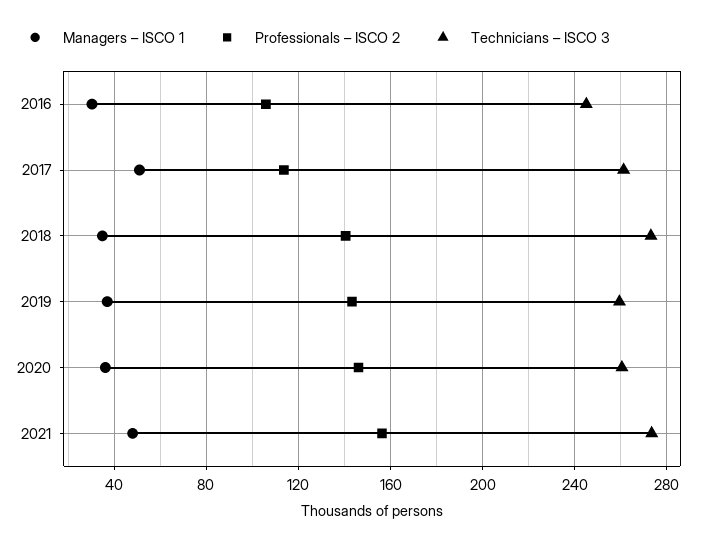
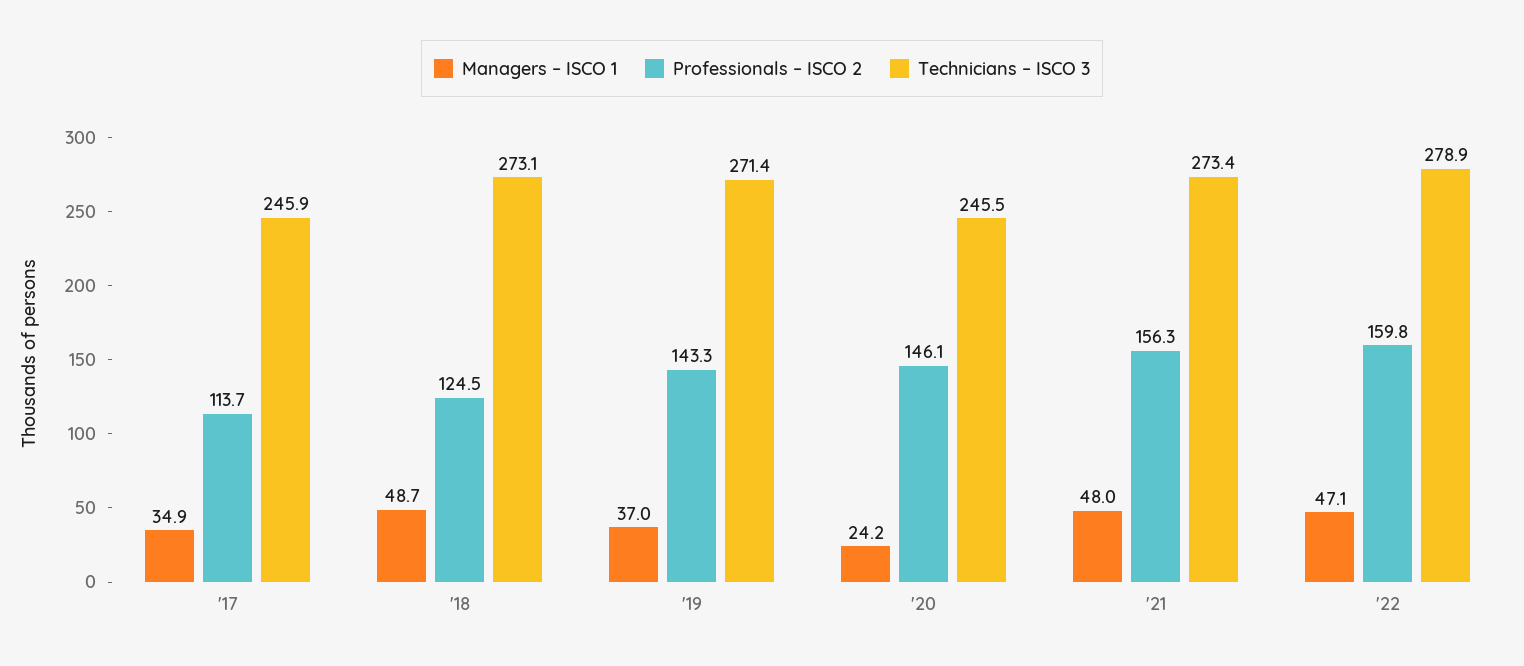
Managers – ISCO 1, 2016: 30 -> none
Professionals – ISCO 2, 2016: 105 -> none
Technicians – ISCO 3, 2016: 245 -> none
Managers – ISCO 1, 2017: 50 -> 34.9
Technicians – ISCO 3, 2017: 260 -> 245.9
Managers – ISCO 1, 2018: 35 -> 48.7
Professionals – ISCO 2, 2018: 140 -> 124.5
Technicians – ISCO 3, 2019: 260 -> 271.4
Managers – ISCO 1, 2020: 35 -> 24.2
Technicians – ISCO 3, 2020: 260 -> 245.5
Managers – ISCO 1, '22: none -> 47.1
Professionals – ISCO 2, '22: none -> 159.8
Technicians – ISCO 3, '22: none -> 278.9

